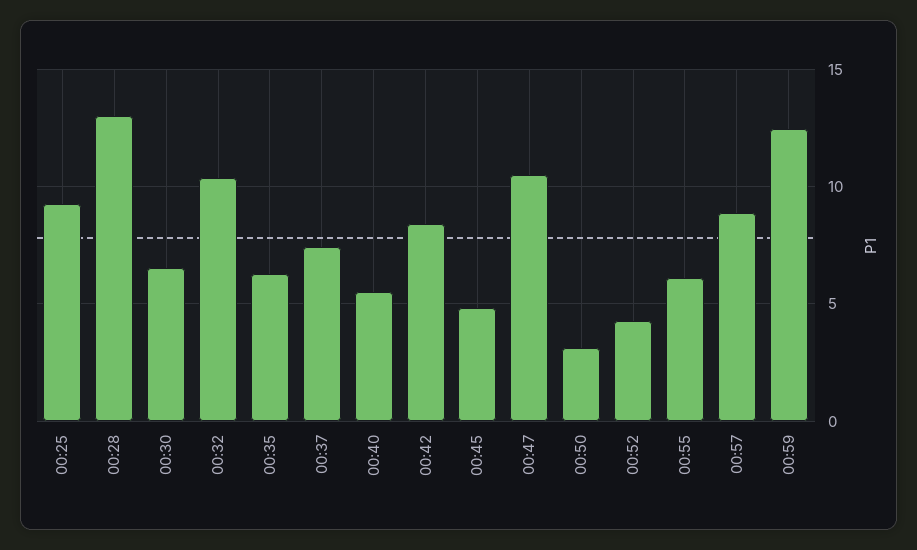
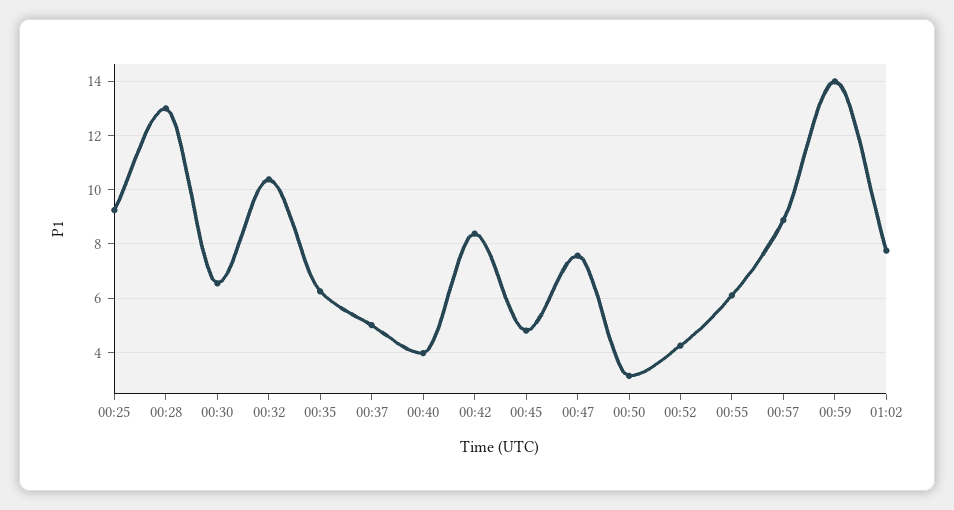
00:37: 7.5 -> 5
00:40: 5.5 -> 4
00:47: 10.5 -> 7.5
00:59: 12.5 -> 14
01:02: none -> 7.75

